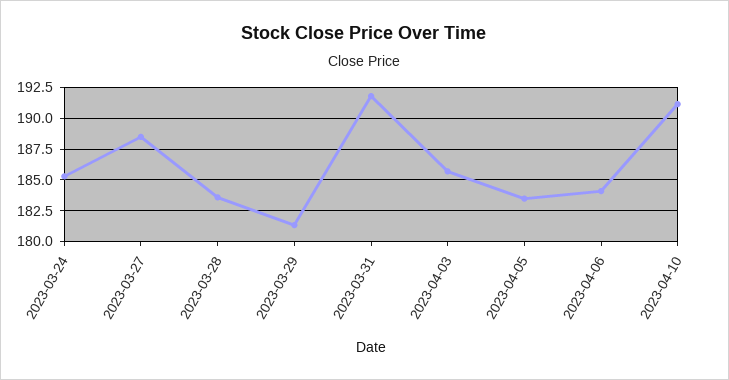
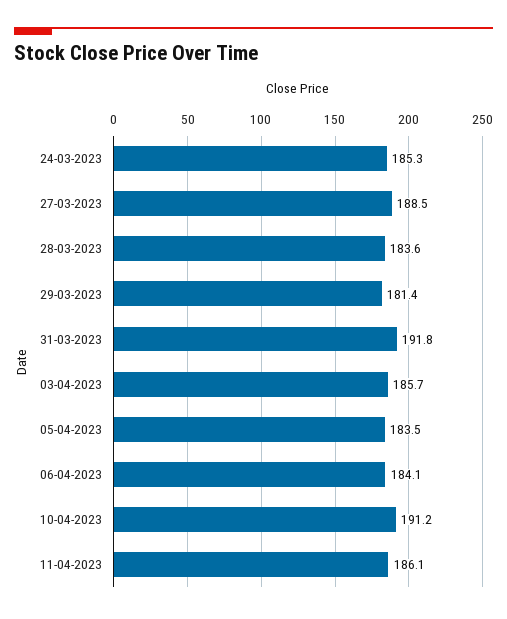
11-04-2023: none -> 186.1

